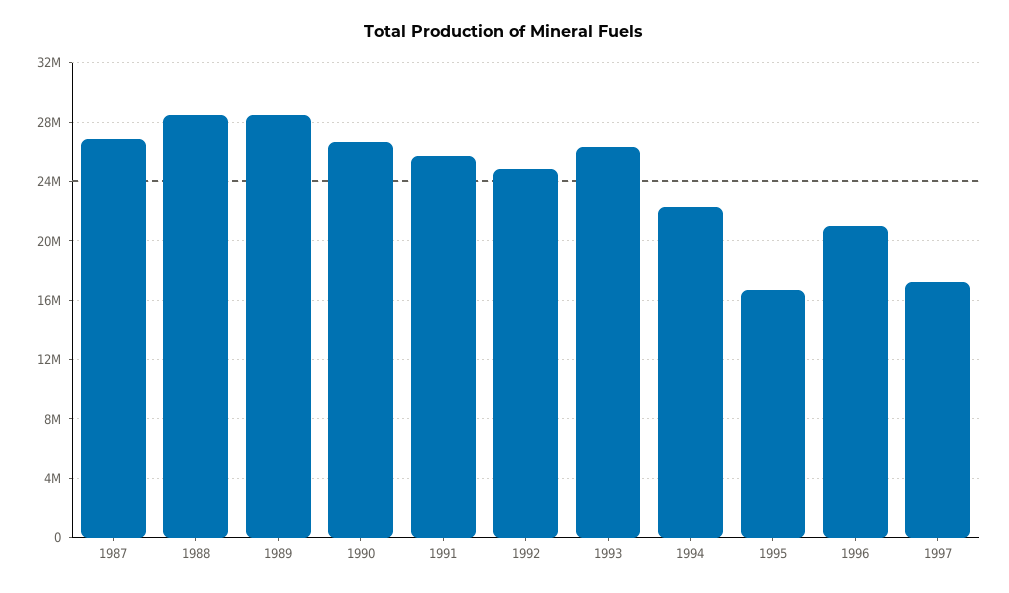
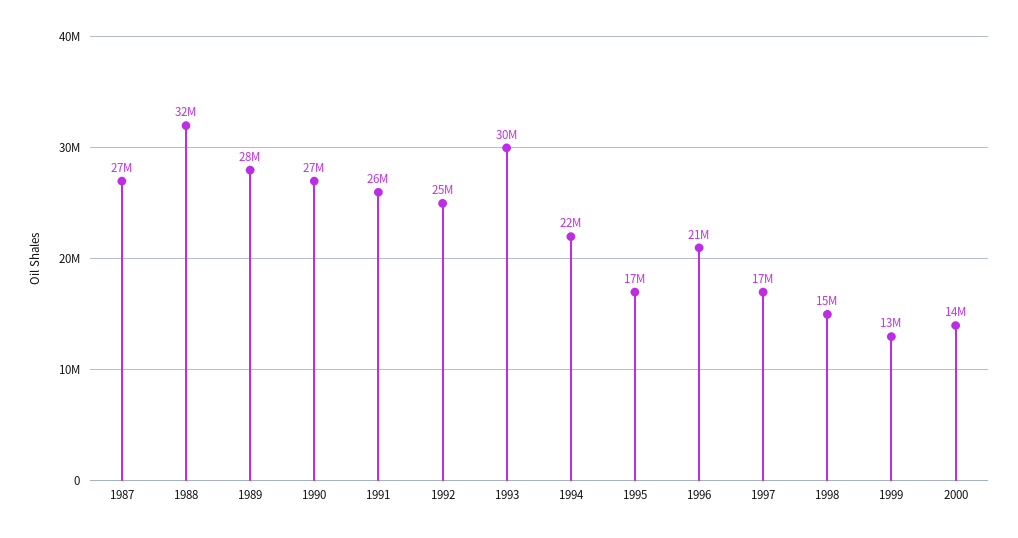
1988: 28500000 -> 32000000
1993: 26500000 -> 30000000
1998: none -> 15000000
1999: none -> 13000000
2000: none -> 14000000

